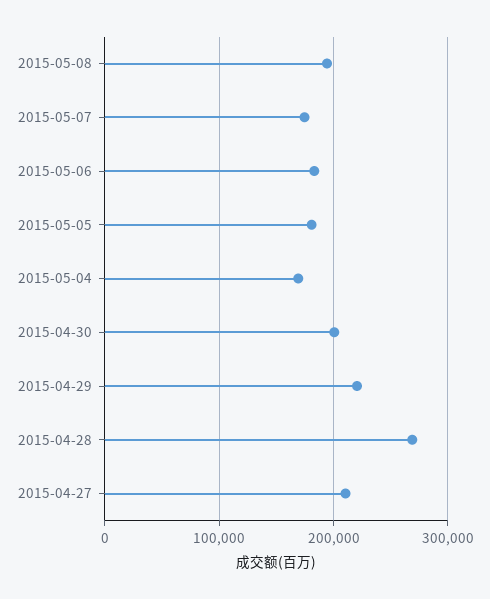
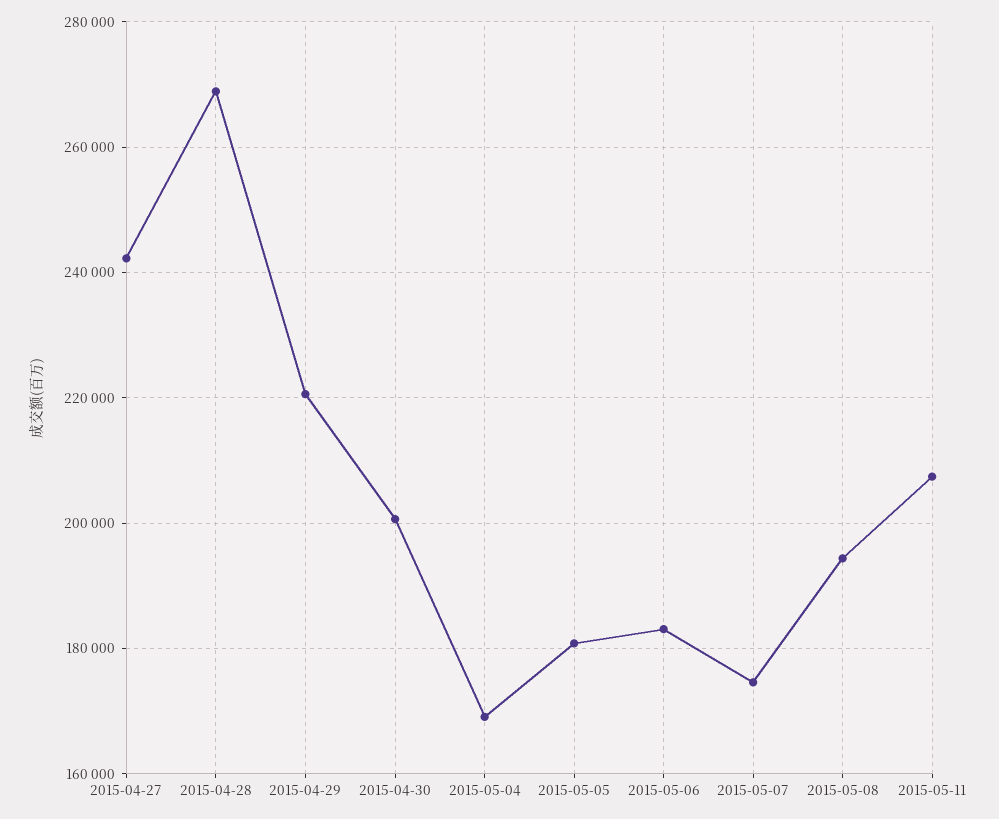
2015-04-27: 210000 -> 242000
2015-05-11: none -> 208000

